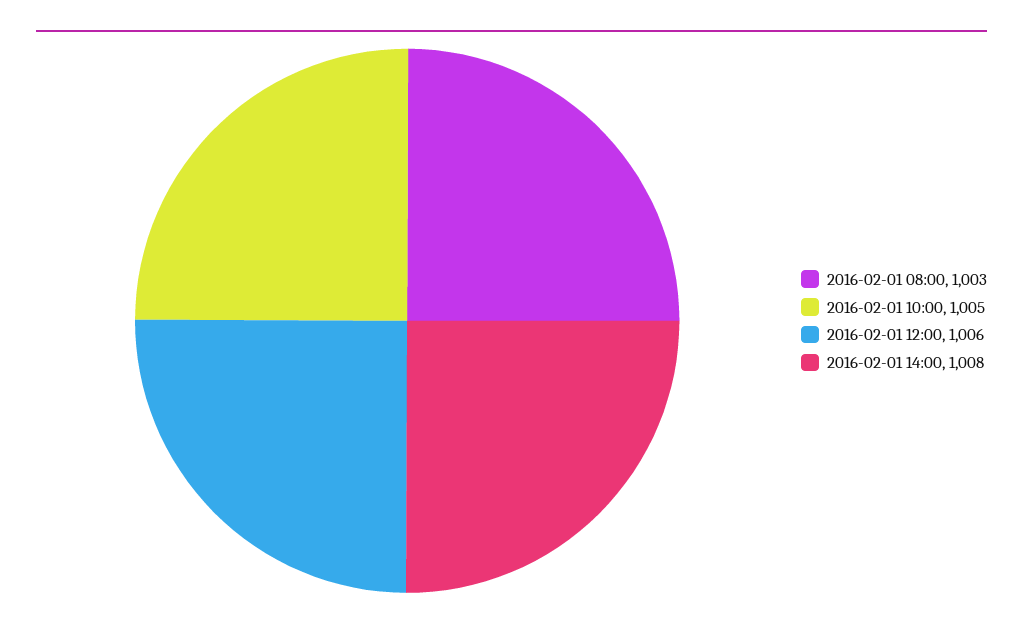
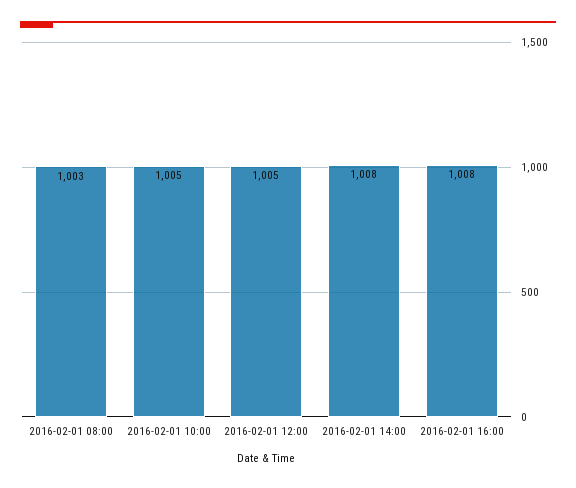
2016-02-01 12:00: 1006 -> 1005
2016-02-01 16:00: none -> 1008

